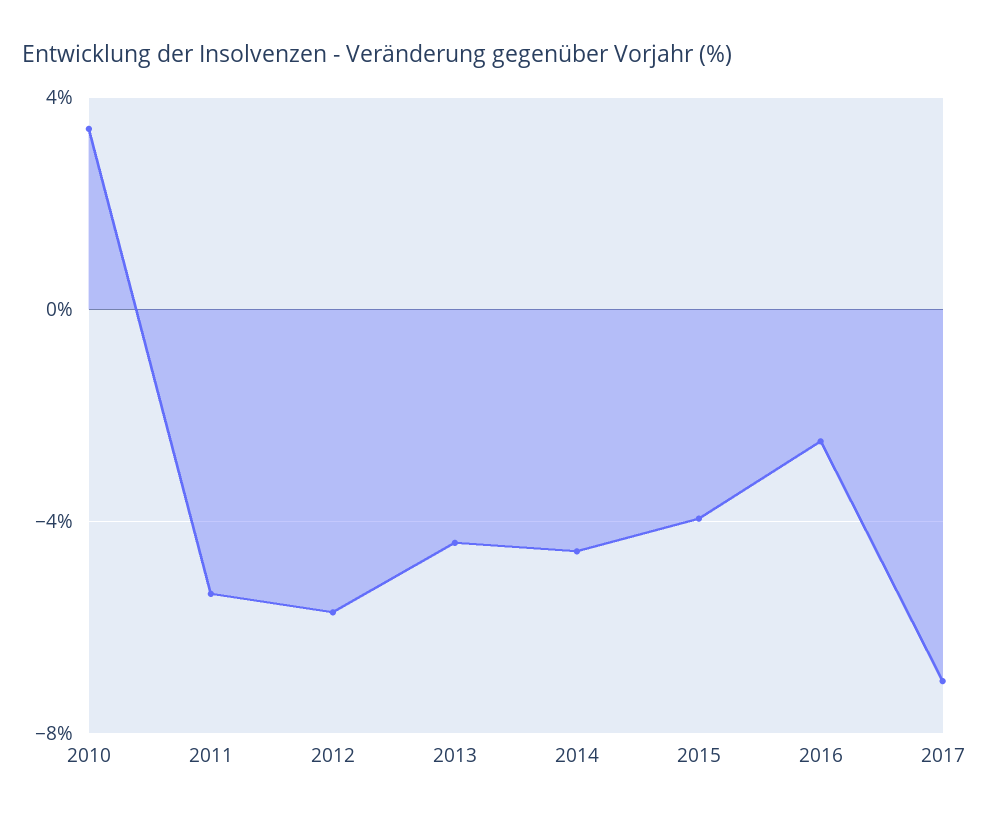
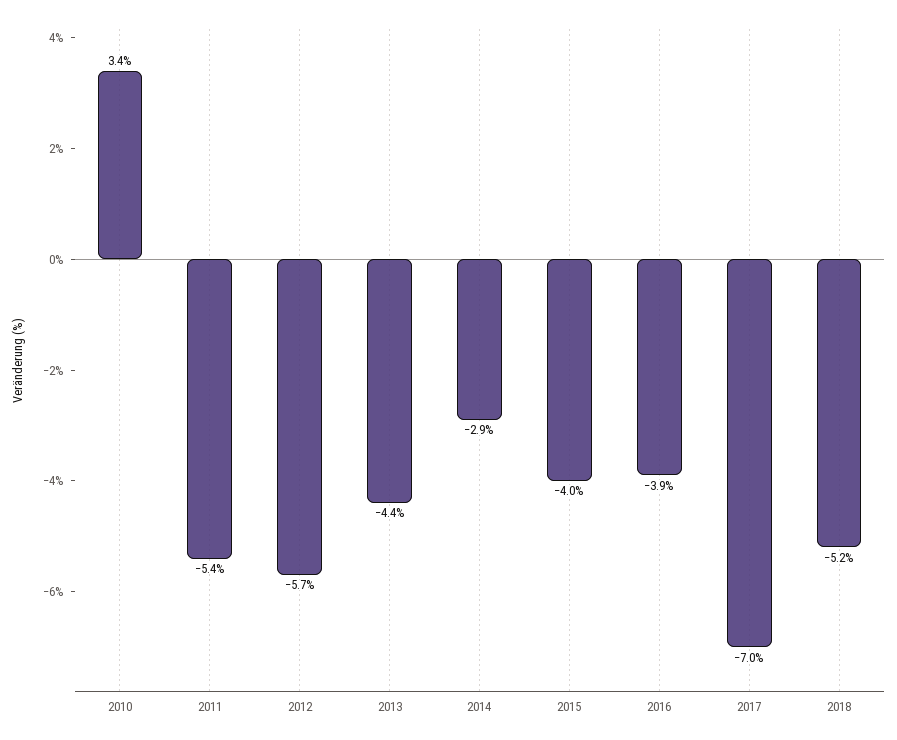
2014: -4.5 -> -2.9
2016: -2.5 -> -3.9
2018: none -> -5.2

